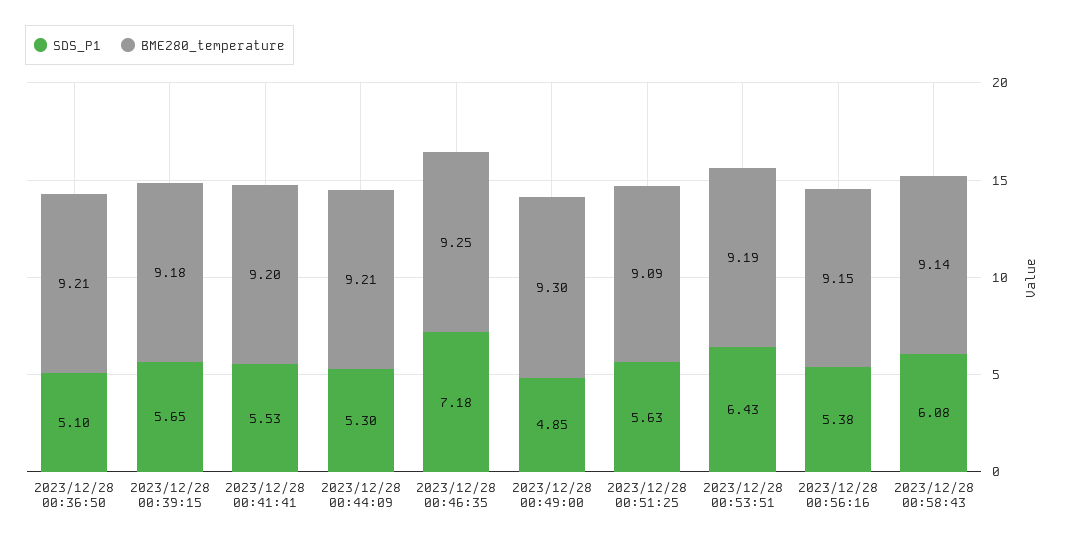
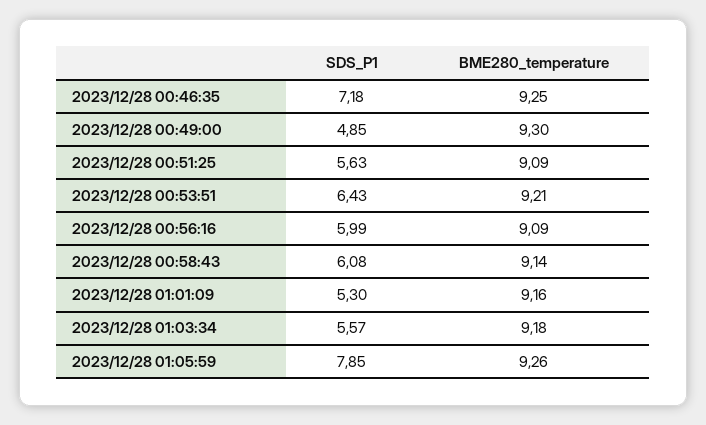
SDS_P1, 2023/12/28 00:36:50: 5.1 -> none
BME280_temperature, 2023/12/28 00:36:50: 9.21 -> none
SDS_P1, 2023/12/28 00:39:15: 5.65 -> none
BME280_temperature, 2023/12/28 00:39:15: 9.18 -> none
SDS_P1, 2023/12/28 00:41:41: 5.53 -> none
BME280_temperature, 2023/12/28 00:41:41: 9.2 -> none
SDS_P1, 2023/12/28 00:44:09: 5.3 -> none
BME280_temperature, 2023/12/28 00:44:09: 9.21 -> none
BME280_temperature, 2023/12/28 00:53:51: 9.19 -> 9.21
SDS_P1, 2023/12/28 00:56:16: 5.38 -> 5.99
BME280_temperature, 2023/12/28 00:56:16: 9.15 -> 9.09
SDS_P1, 2023/12/28 01:01:09: none -> 5.3
BME280_temperature, 2023/12/28 01:01:09: none -> 9.16
SDS_P1, 2023/12/28 01:03:34: none -> 5.57
BME280_temperature, 2023/12/28 01:03:34: none -> 9.18
SDS_P1, 2023/12/28 01:05:59: none -> 7.85
BME280_temperature, 2023/12/28 01:05:59: none -> 9.26

